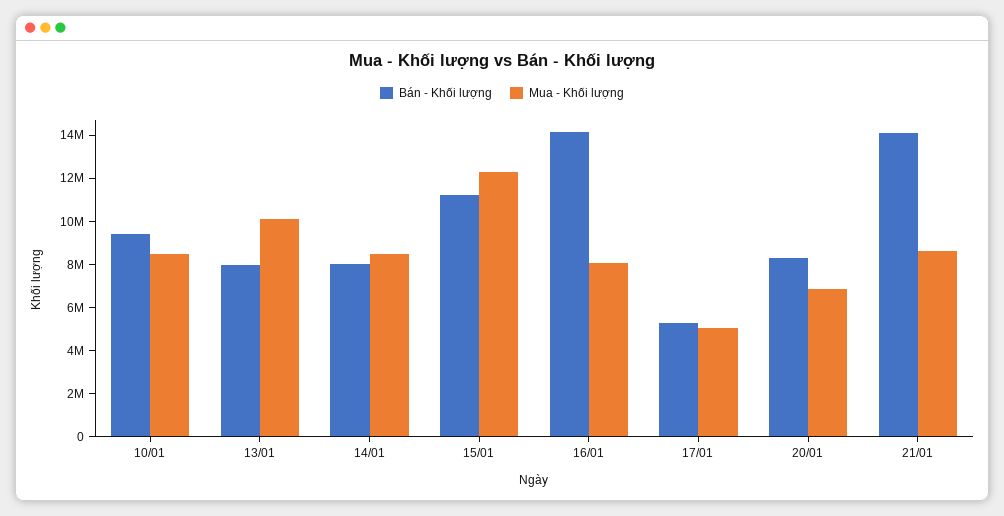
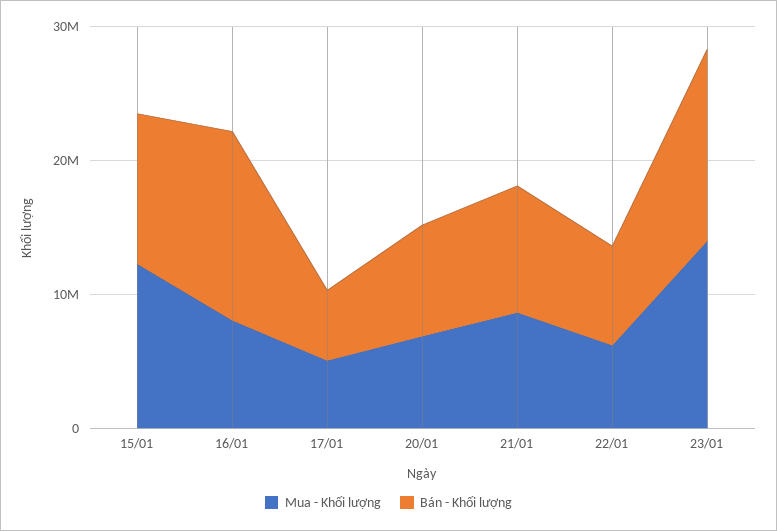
Bán - Khối lượng, 10/01: 9500000 -> none
Mua - Khối lượng, 10/01: 8500000 -> none
Bán - Khối lượng, 13/01: 8000000 -> none
Mua - Khối lượng, 13/01: 10000000 -> none
Bán - Khối lượng, 14/01: 8000000 -> none
Mua - Khối lượng, 14/01: 8500000 -> none
Bán - Khối lượng, 21/01: 14000000 -> 10000000
Mua - Khối lượng, 22/01: none -> 6000000
Bán - Khối lượng, 22/01: none -> 8000000
Mua - Khối lượng, 23/01: none -> 14000000
Bán - Khối lượng, 23/01: none -> 14000000

